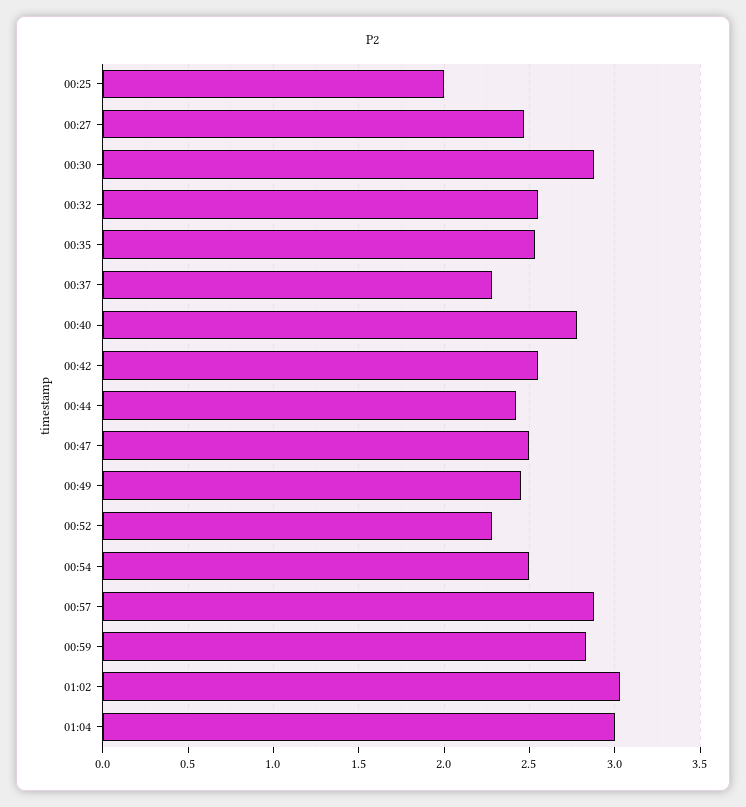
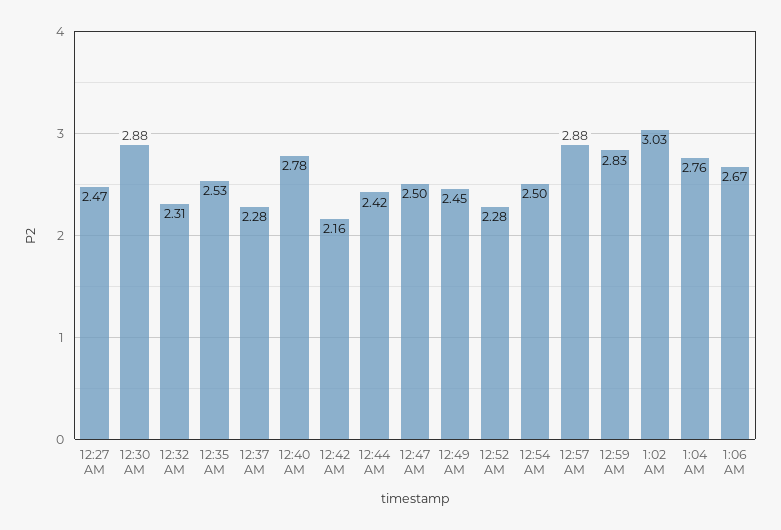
00:25: 2 -> none
00:32: 2.55 -> 2.31
00:42: 2.55 -> 2.16
01:04: 3 -> 2.76
1:06 AM: none -> 2.67

